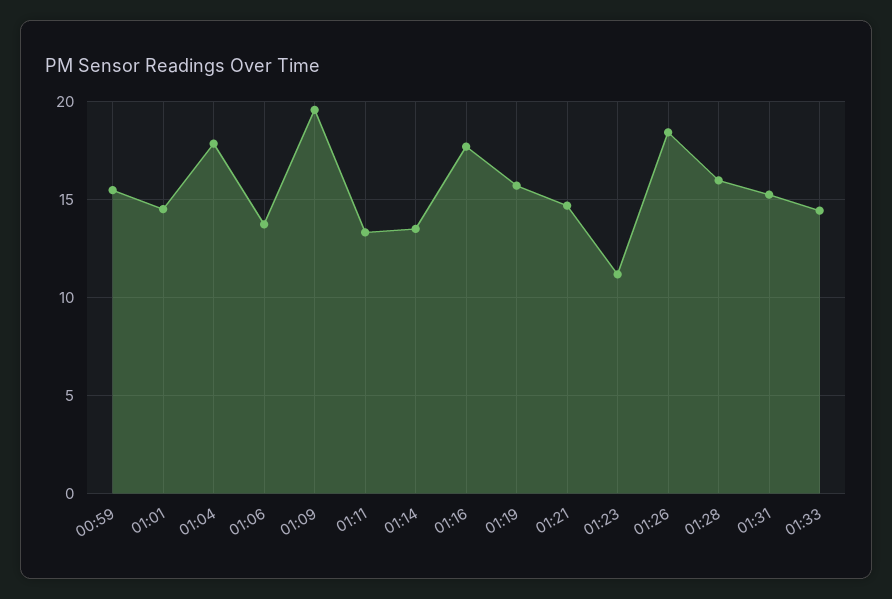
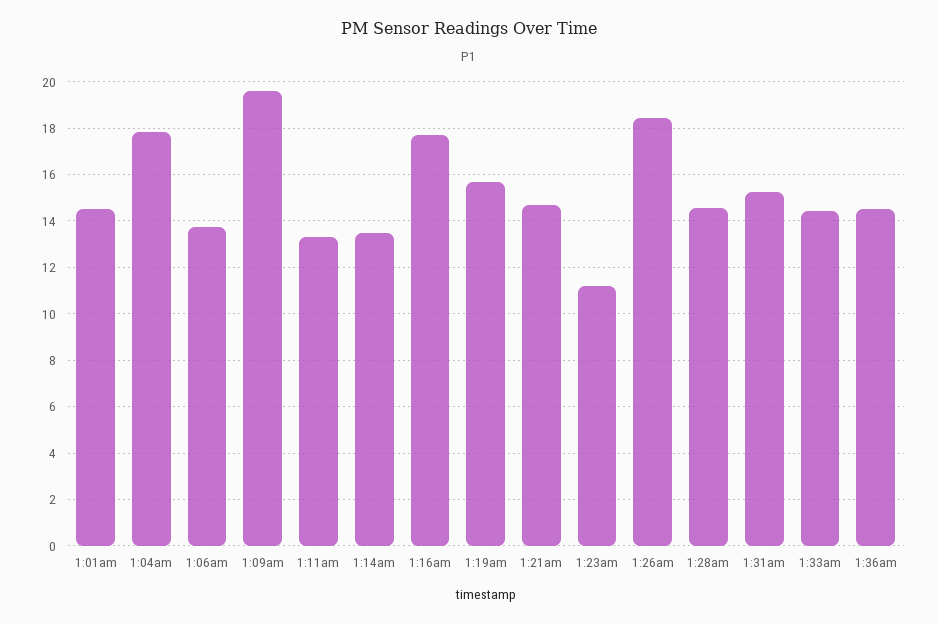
00:59: 15.5 -> none
01:28: 16 -> 14.5
1:36am: none -> 14.5

